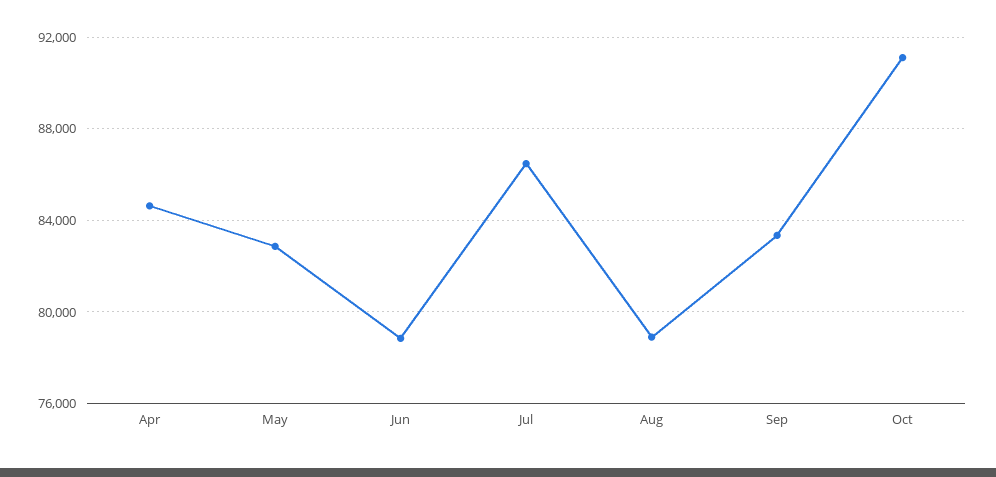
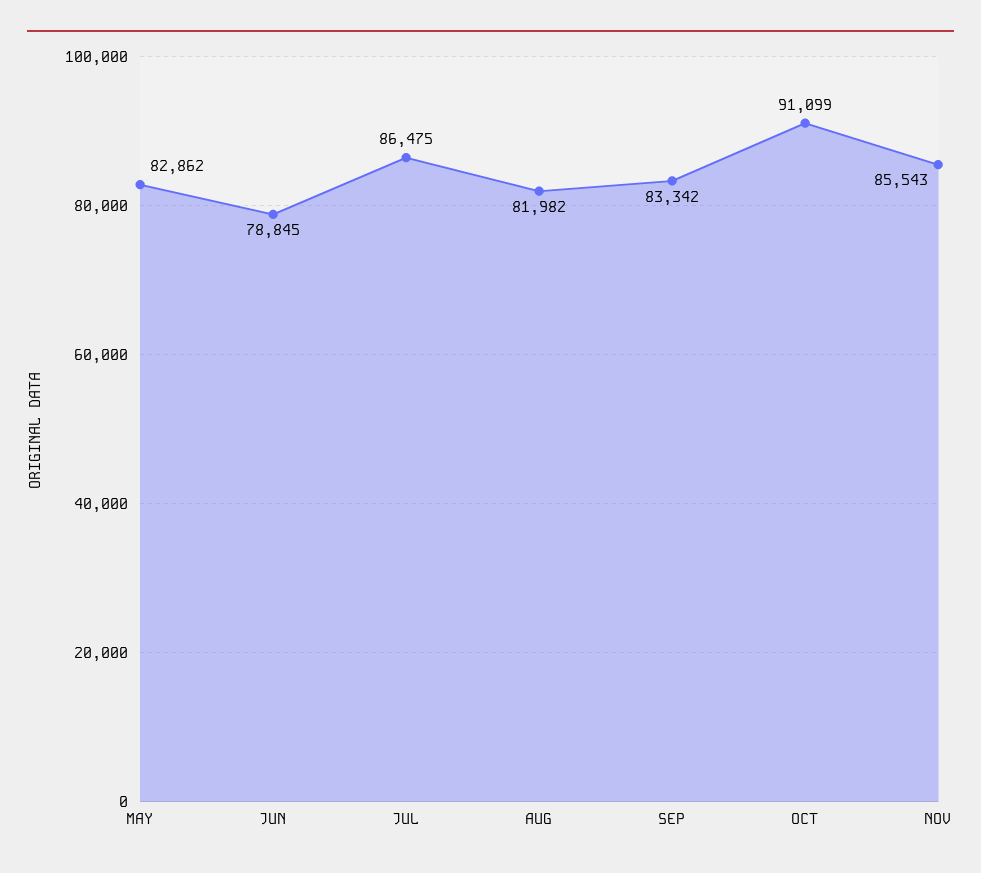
Apr: 84500 -> none
Aug: 79000 -> 81982
NOV: none -> 85543

